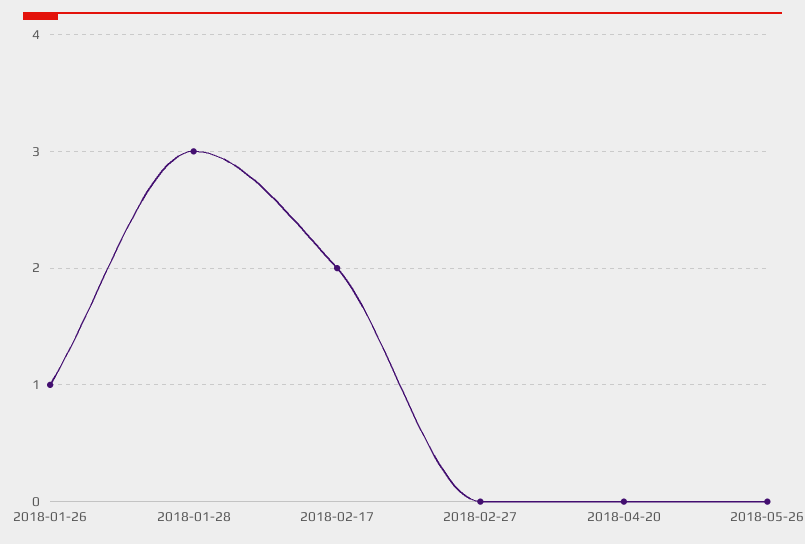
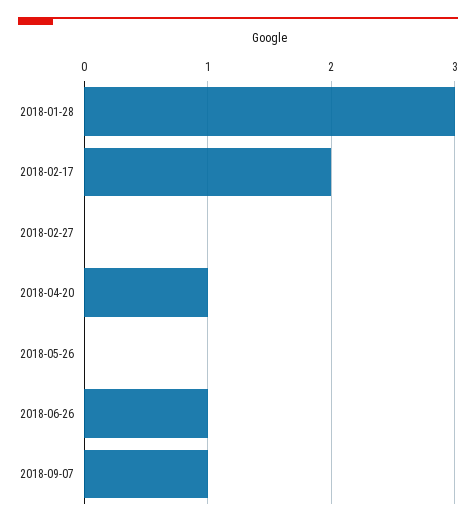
2018-01-26: 1 -> none
2018-04-20: 0 -> 1
2018-06-26: none -> 1
2018-09-07: none -> 1

